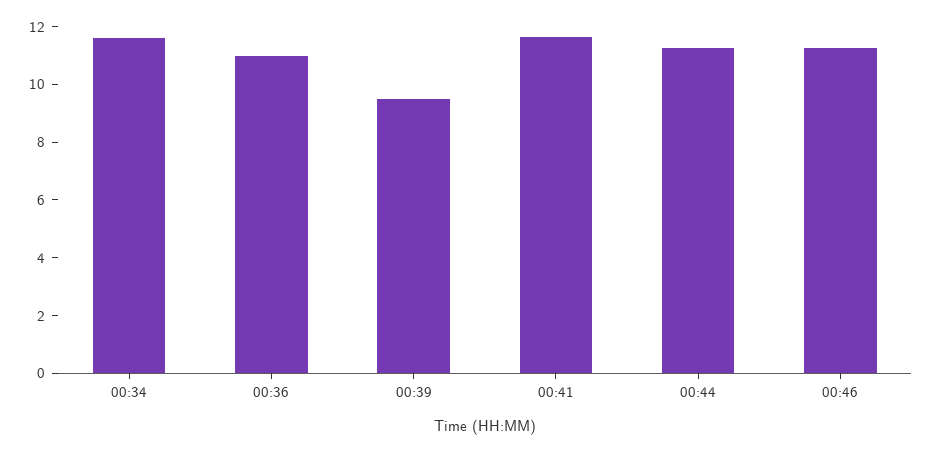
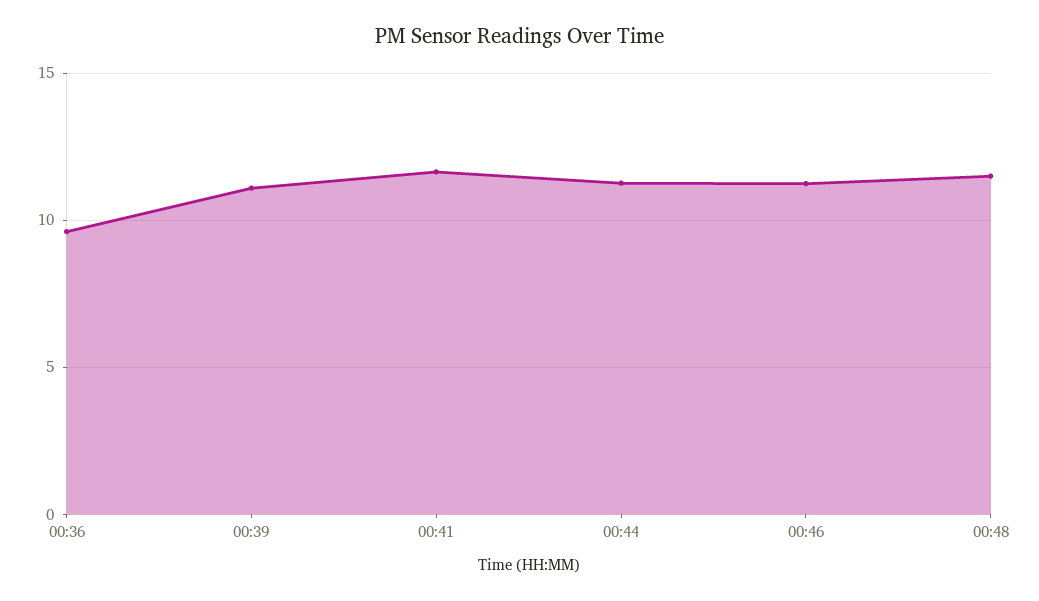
00:34: 11.5 -> none
00:36: 11 -> 9.5
00:39: 9.5 -> 11
00:48: none -> 11.5

